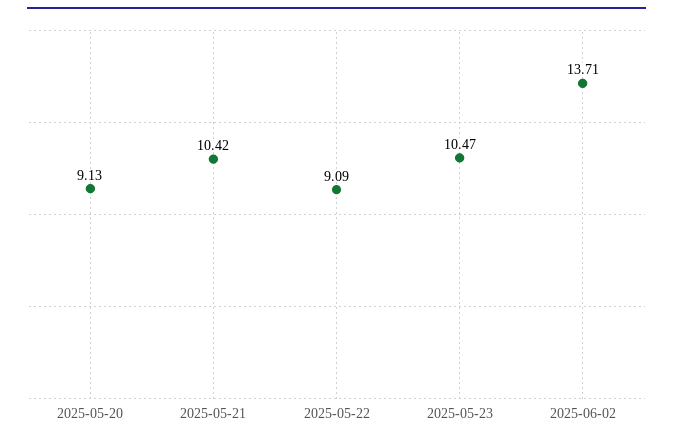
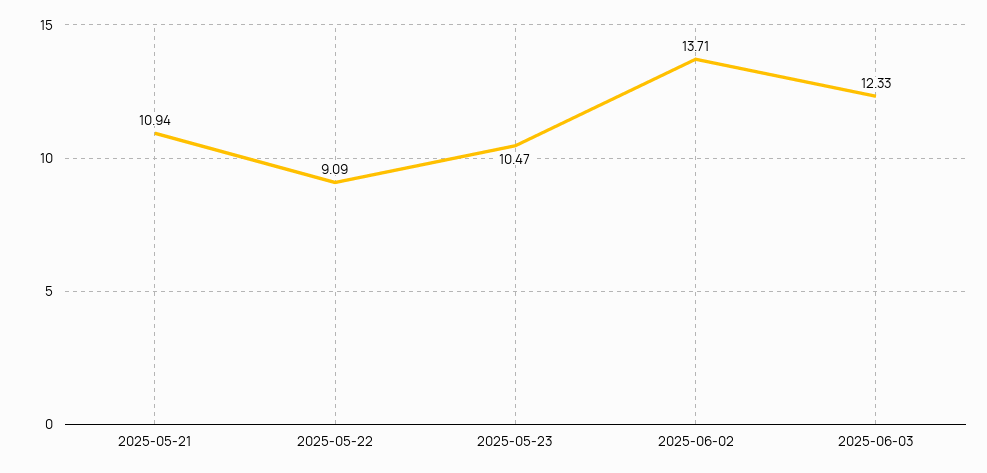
2025-05-20: 9.13 -> none
2025-05-21: 10.42 -> 10.94
2025-06-03: none -> 12.33

